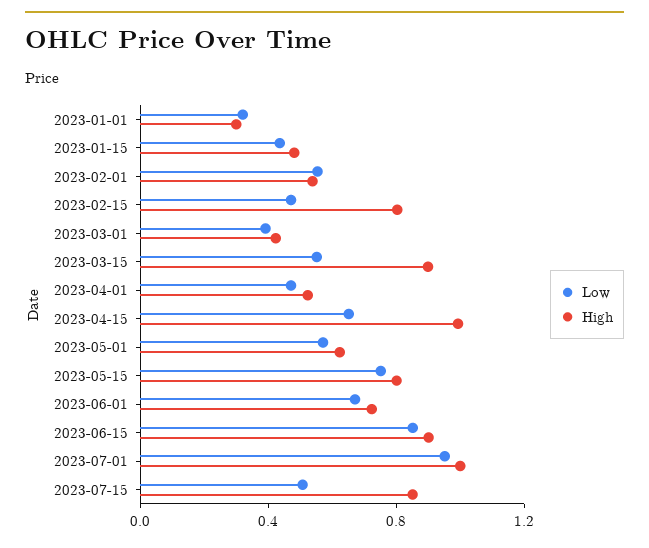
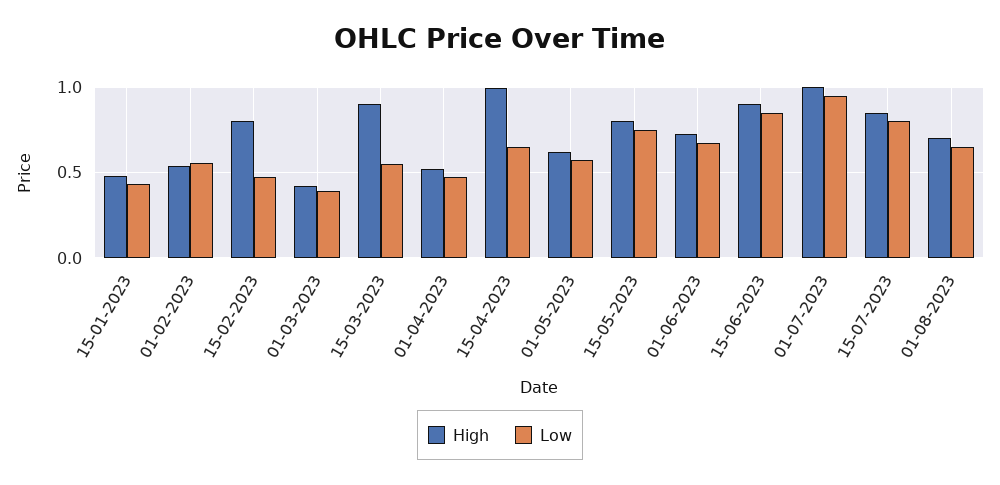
Low, 2023-01-01: 0.3 -> none
High, 2023-01-01: 0.3 -> none
Low, 2023-07-15: 0.5 -> 0.8
High, 01-08-2023: none -> 0.7
Low, 01-08-2023: none -> 0.65

